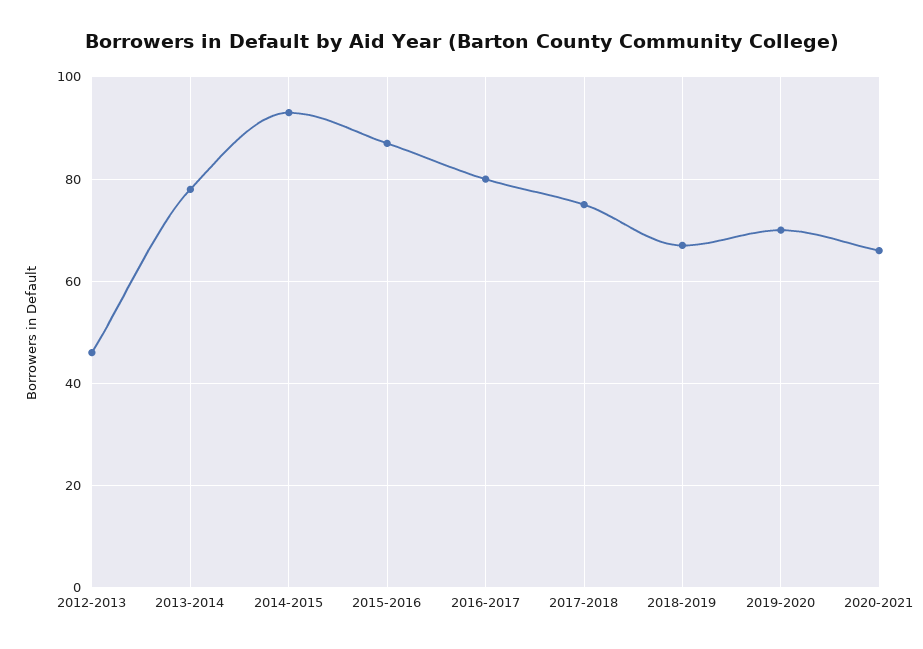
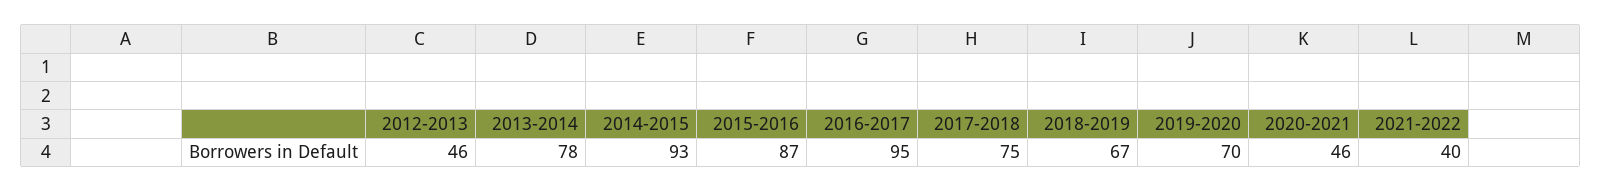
2016-2017: 80 -> 95
2020-2021: 65 -> 46
2021-2022: none -> 40

